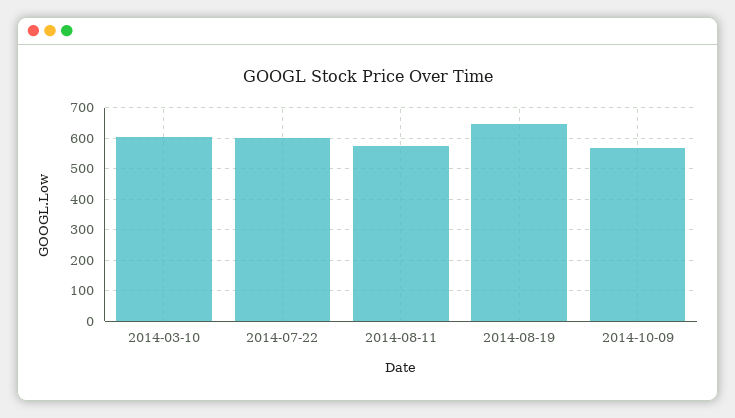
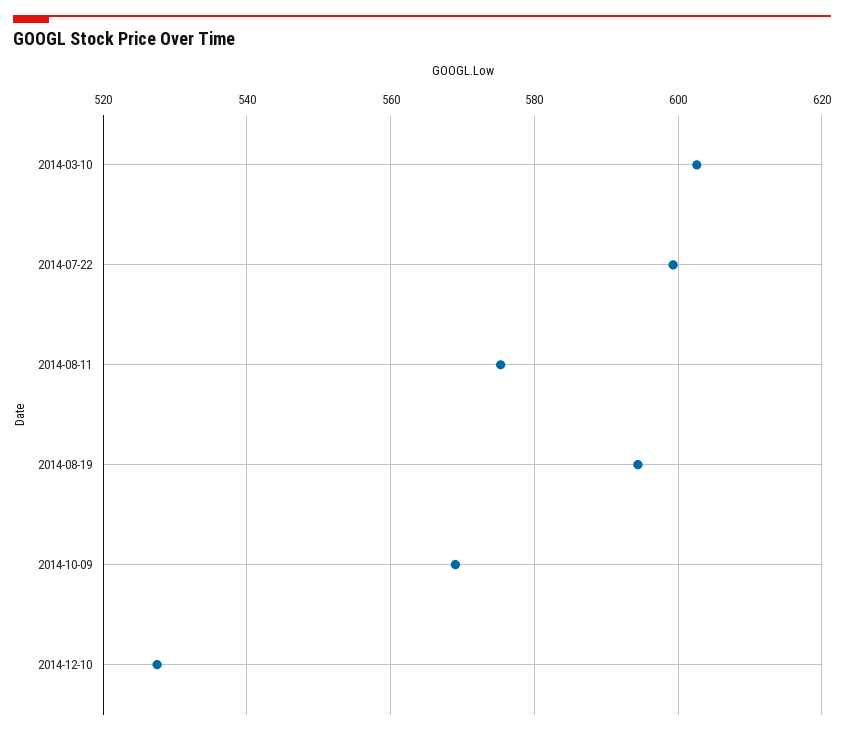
2014-08-19: 640 -> 594
2014-12-10: none -> 528

